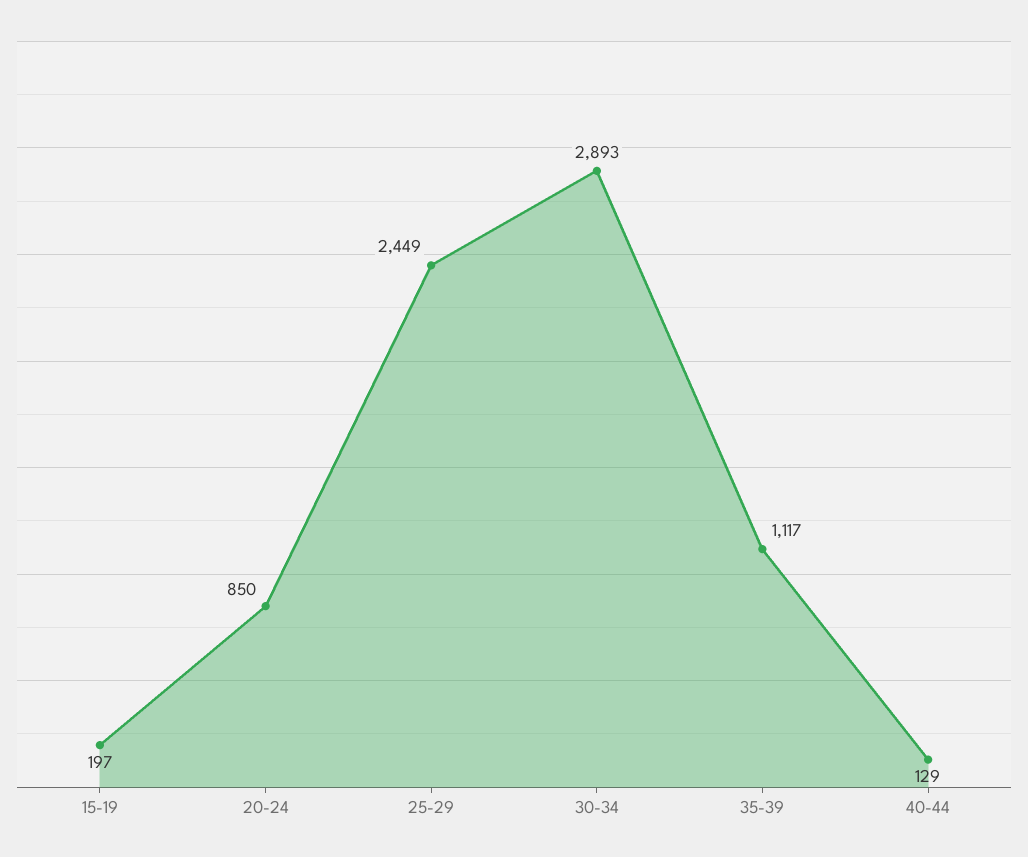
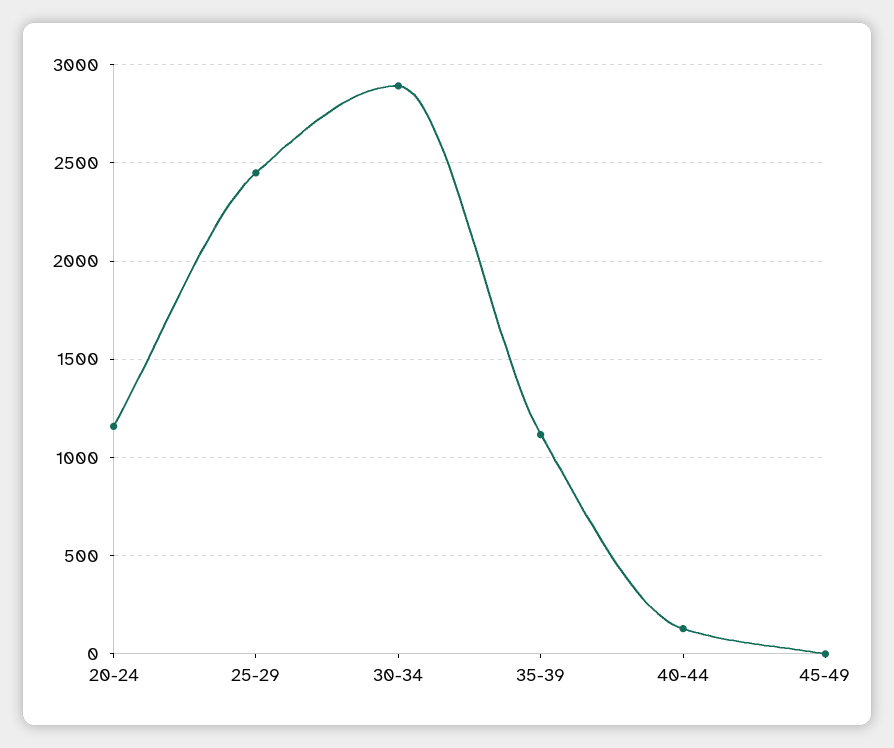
15-19: 197 -> none
20-24: 850 -> 1150
45-49: none -> 0

